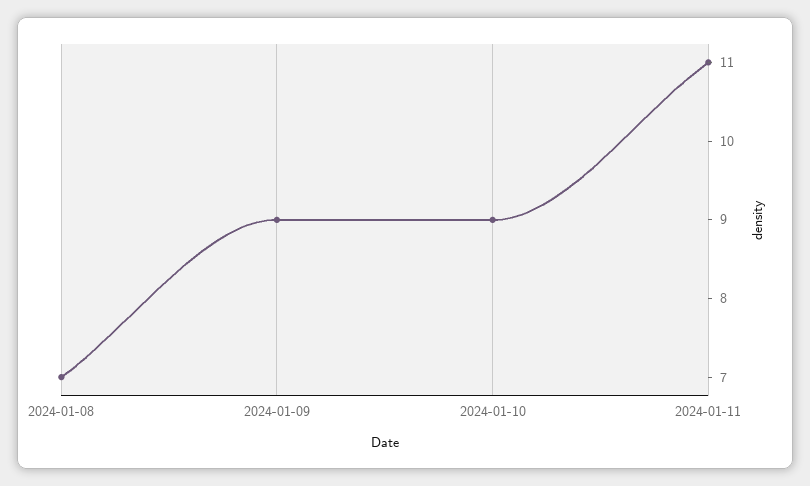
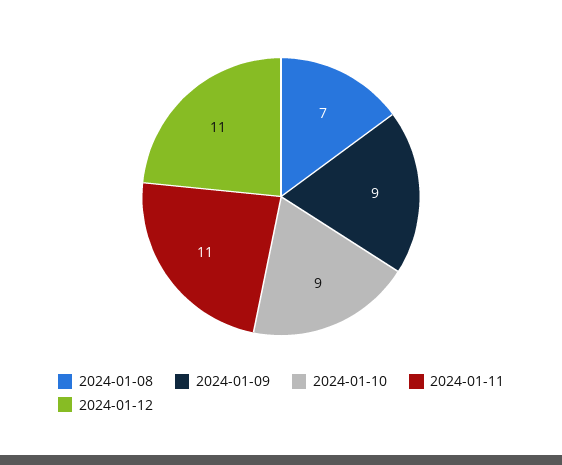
2024-01-12: none -> 11

